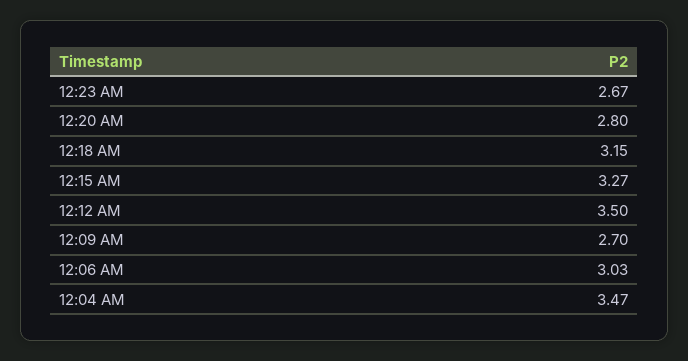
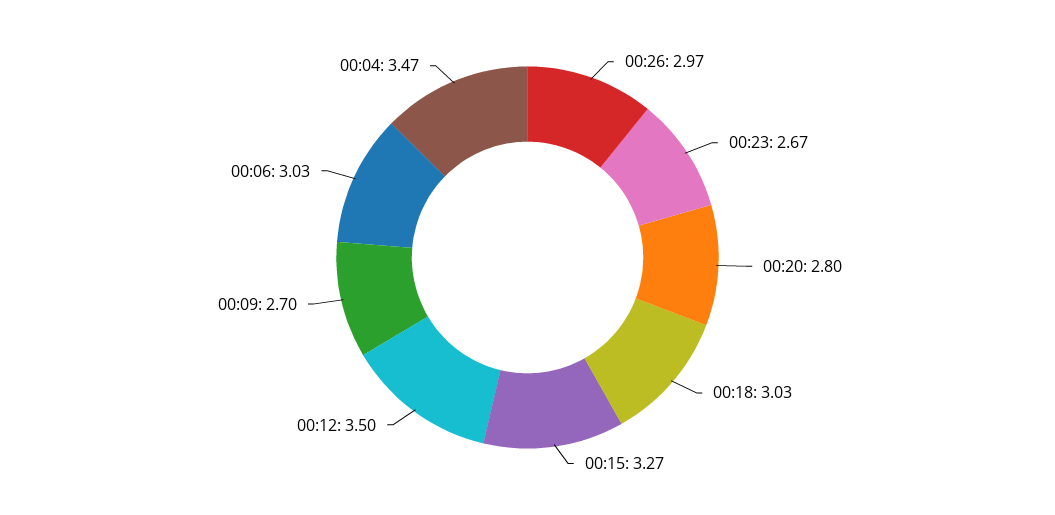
12:18 AM: 3.15 -> 3.03
00:26: none -> 2.97

